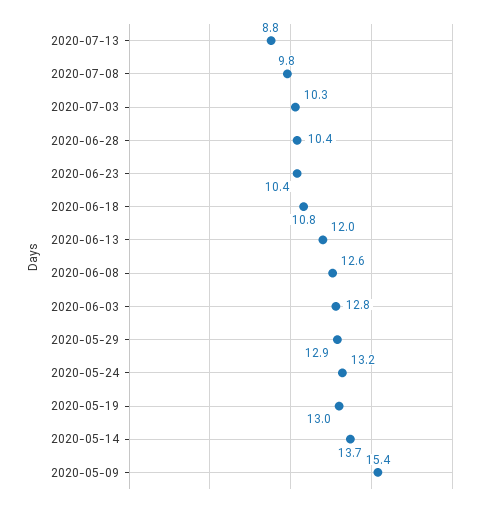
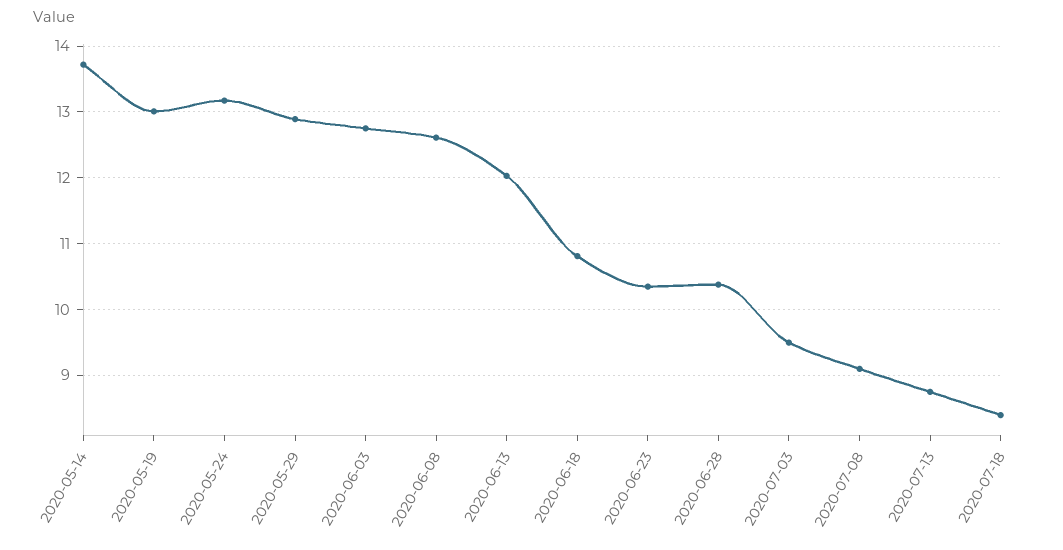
2020-07-08: 9.8 -> 9.1
2020-07-03: 10.3 -> 9.5
2020-05-09: 15.4 -> none
2020-07-18: none -> 8.4

